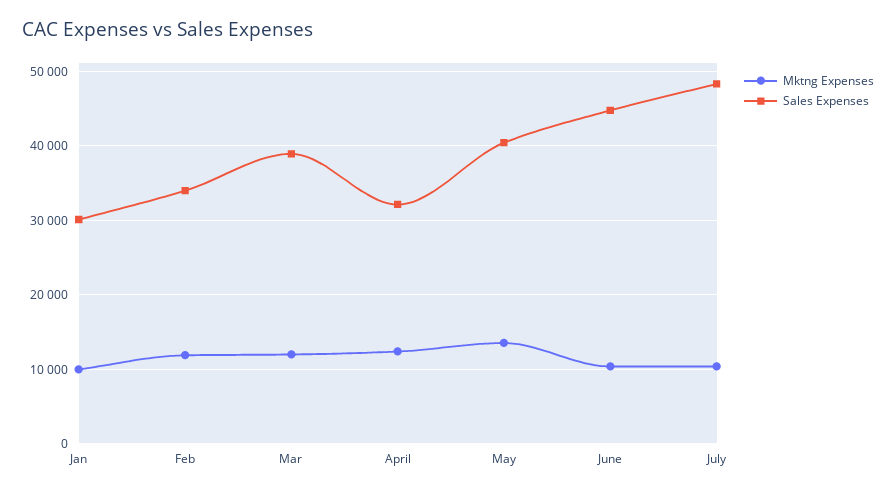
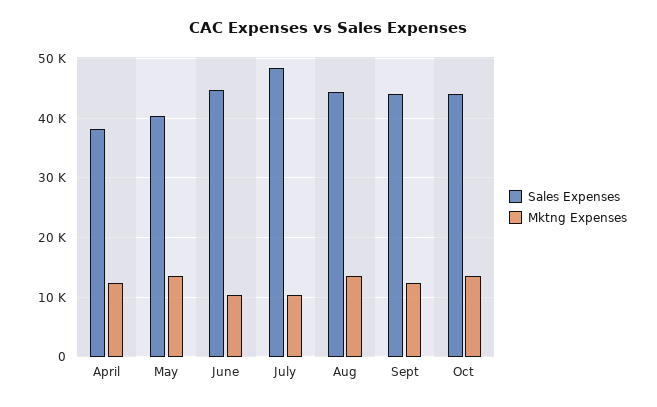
Mktng Expenses, Jan: 10000 -> none
Sales Expenses, Jan: 30000 -> none
Mktng Expenses, Feb: 12000 -> none
Sales Expenses, Feb: 34000 -> none
Mktng Expenses, Mar: 12000 -> none
Sales Expenses, Mar: 39000 -> none
Sales Expenses, April: 32000 -> 38000
Sales Expenses, Aug: none -> 44000
Mktng Expenses, Aug: none -> 14000
Sales Expenses, Sept: none -> 44000
Mktng Expenses, Sept: none -> 12000
Sales Expenses, Oct: none -> 44000
Mktng Expenses, Oct: none -> 14000

